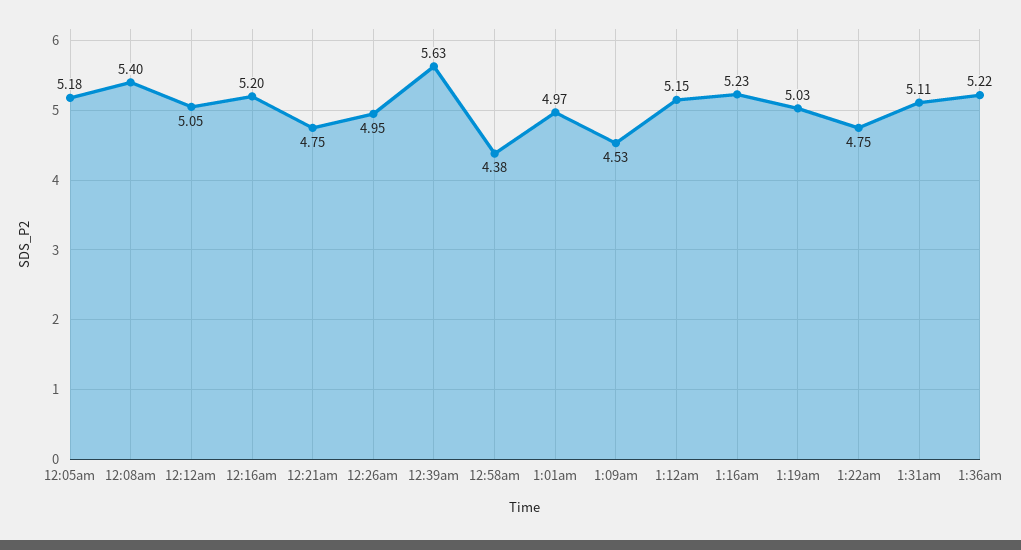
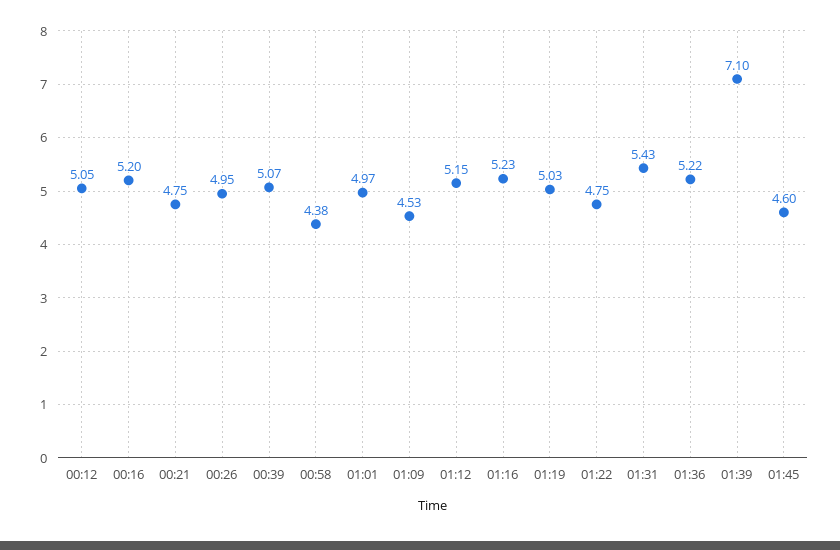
12:05am: 5.18 -> none
12:08am: 5.4 -> none
12:39am: 5.63 -> 5.07
1:31am: 5.11 -> 5.43
01:39: none -> 7.1
01:45: none -> 4.6

